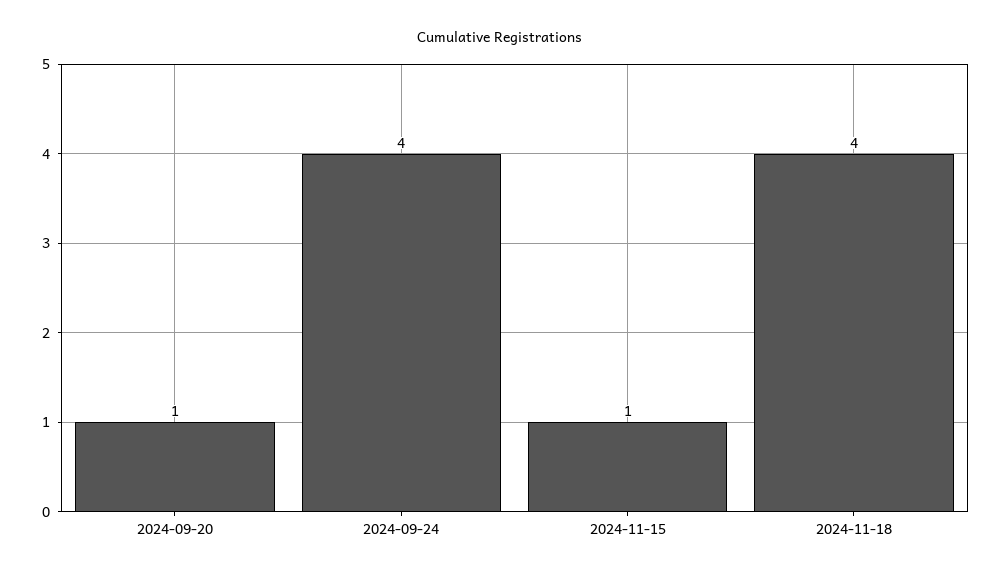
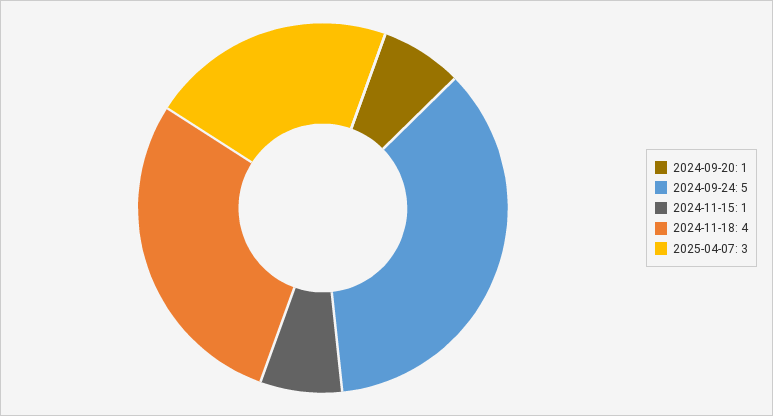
2024-09-24: 4 -> 5
2025-04-07: none -> 3

